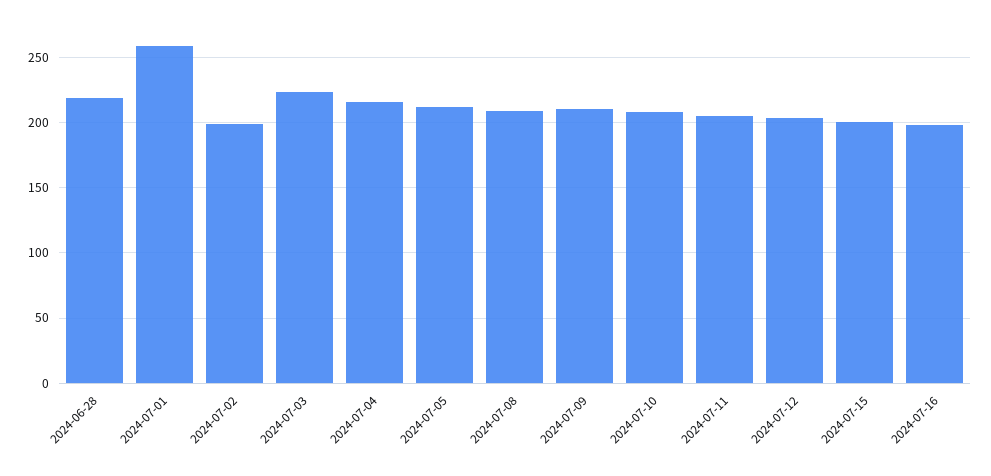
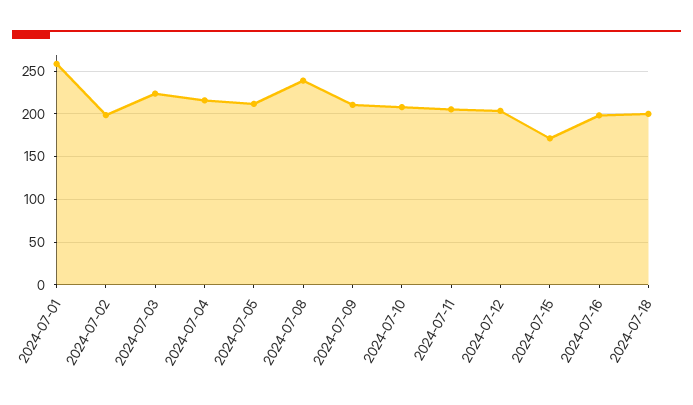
2024-06-28: 220 -> none
2024-07-08: 210 -> 240
2024-07-15: 200 -> 170
2024-07-18: none -> 200

